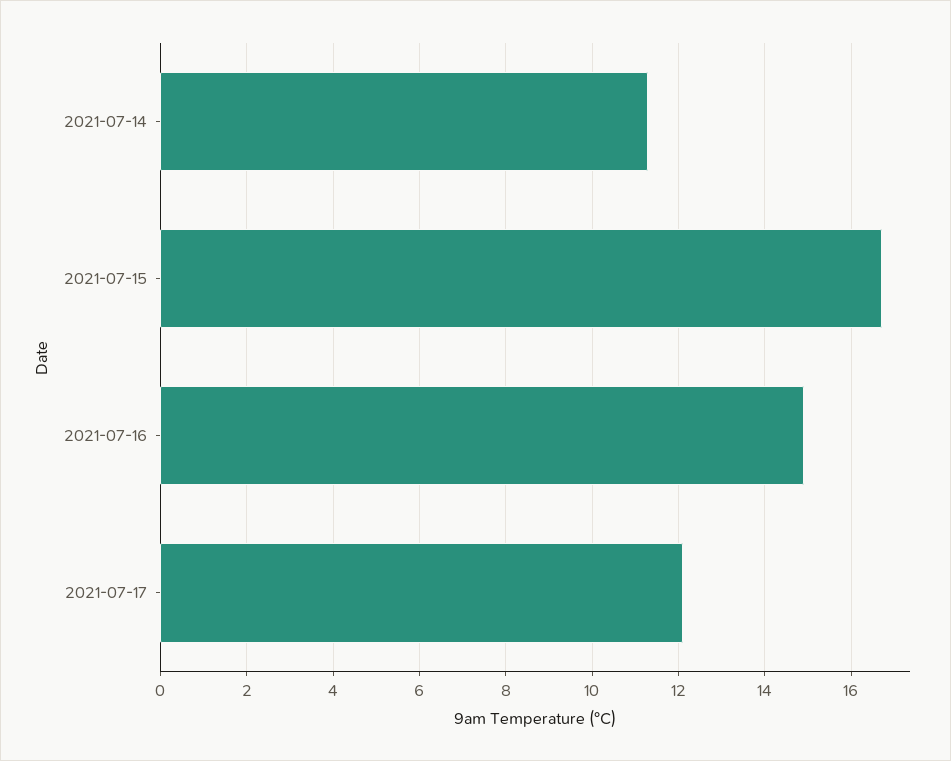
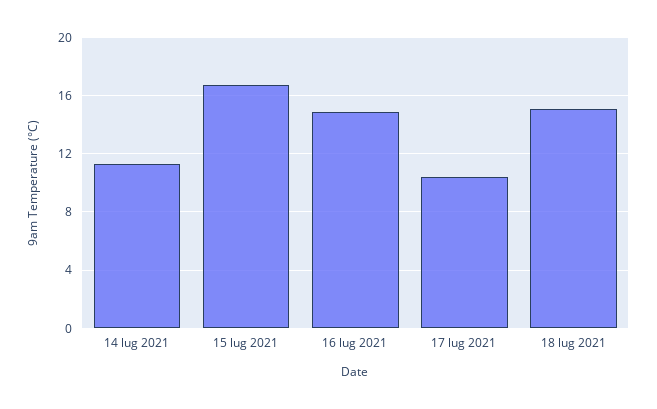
2021-07-17: 12 -> 10.5
18 lug 2021: none -> 15

